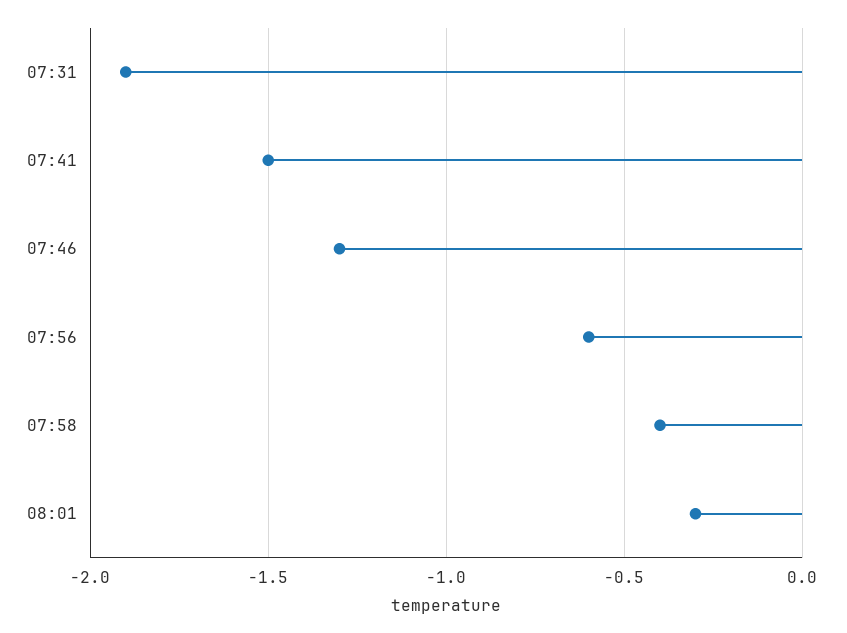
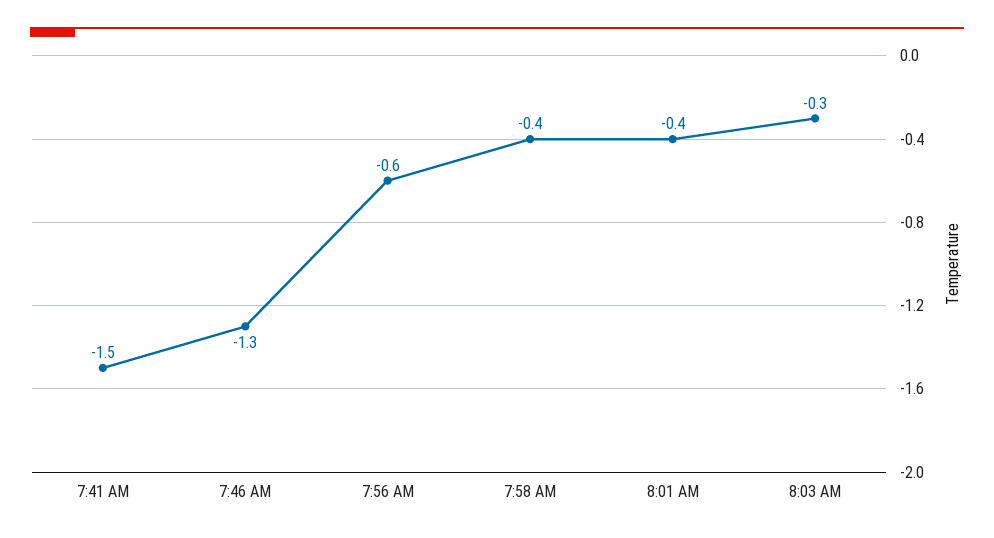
07:31: -1.9 -> none
08:01: -0.3 -> -0.4
8:03 AM: none -> -0.3

